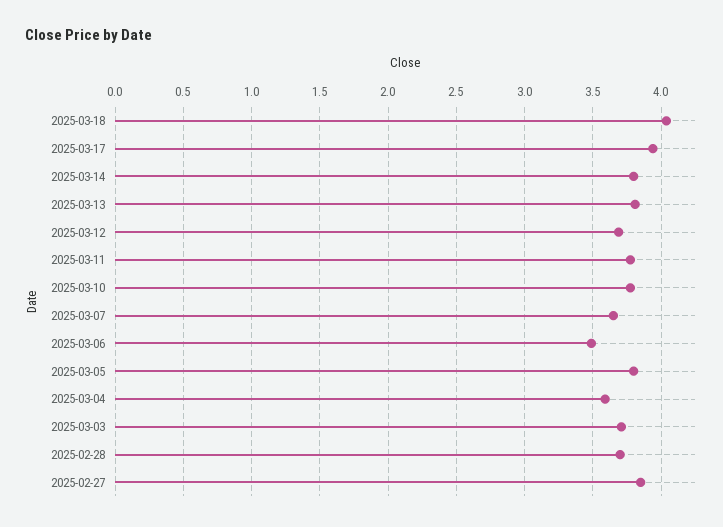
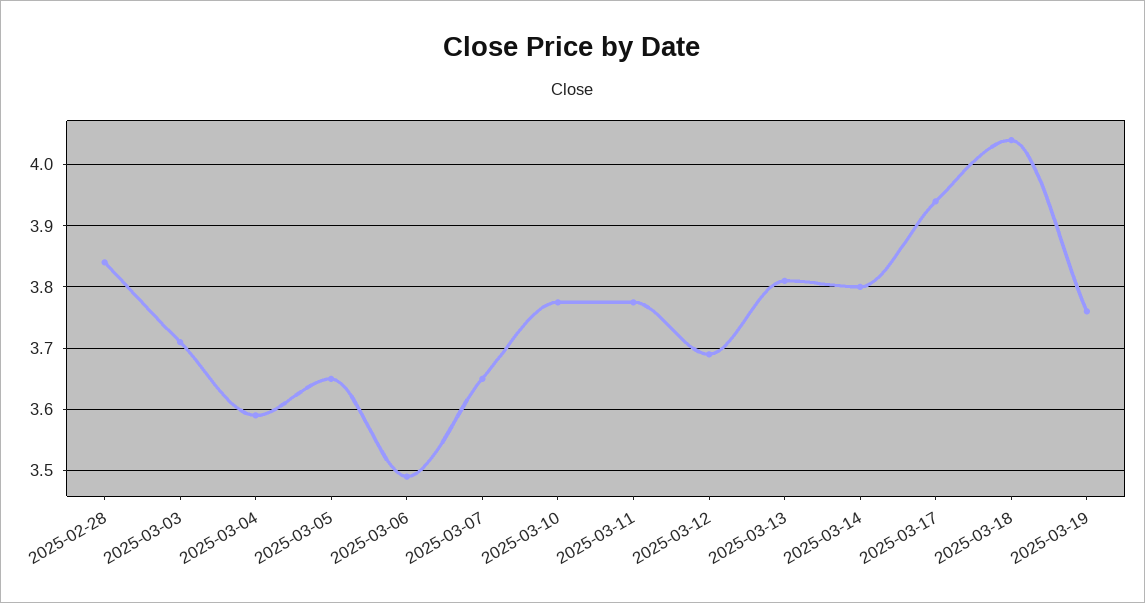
2025-03-05: 3.8 -> 3.65
2025-02-28: 3.7 -> 3.84
2025-02-27: 3.85 -> none
2025-03-19: none -> 3.76

